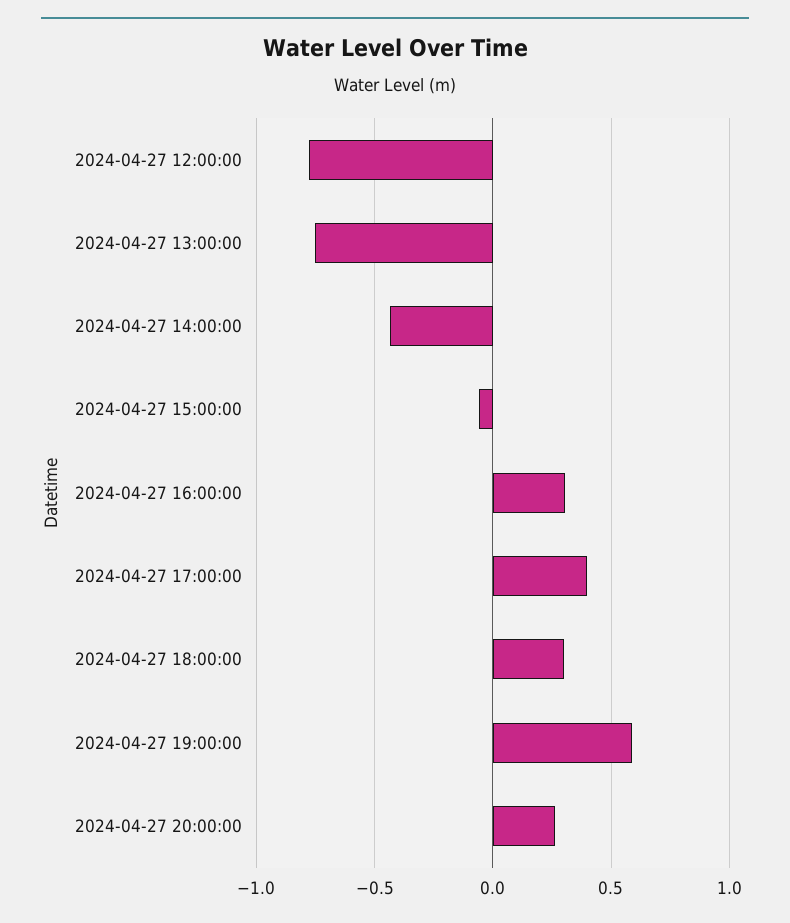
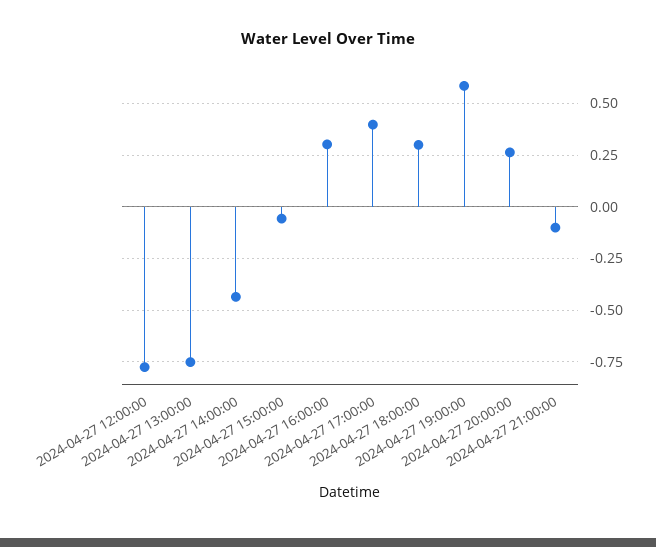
2024-04-27 21:00:00: none -> -0.1

